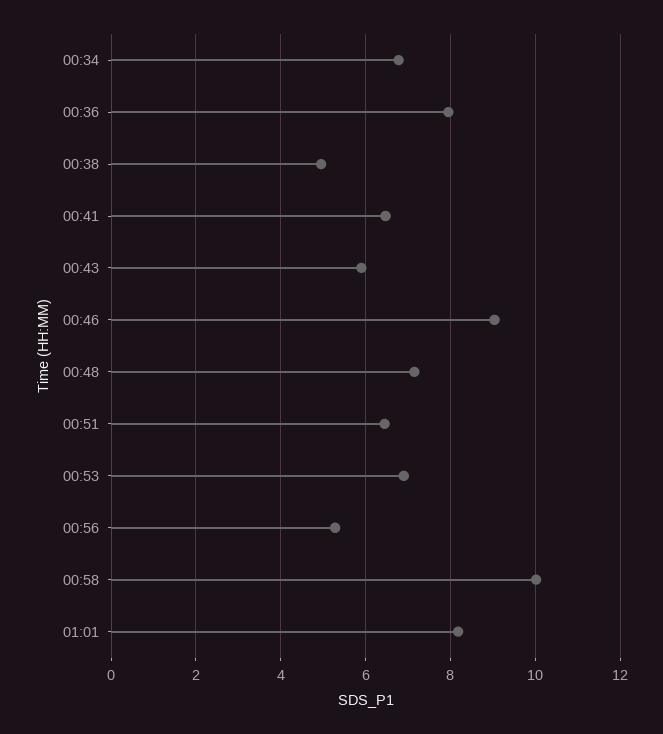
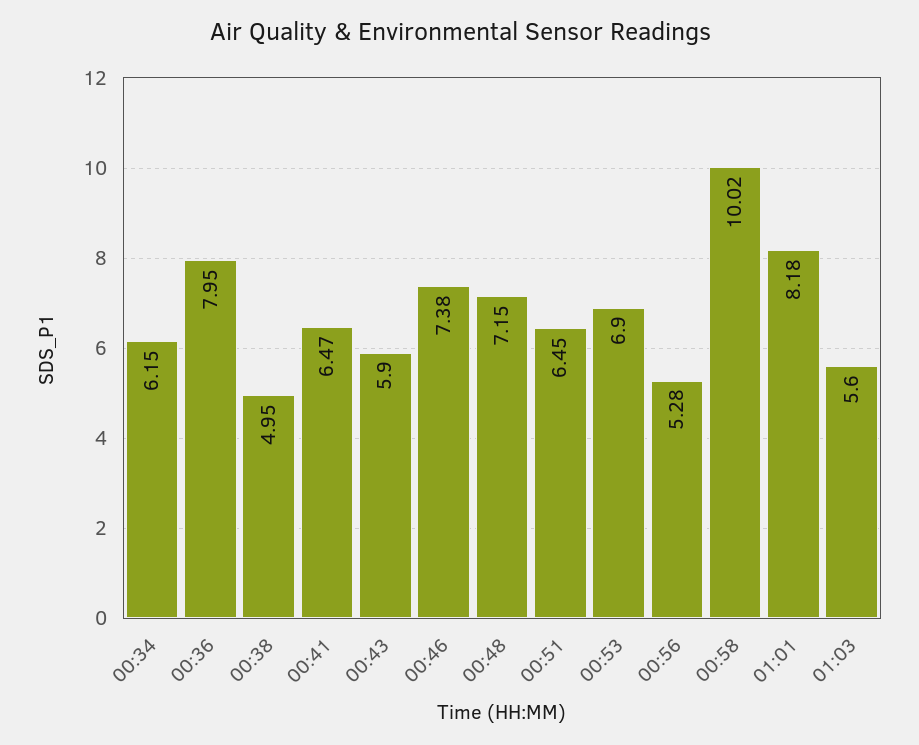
00:34: 6.8 -> 6.15
00:46: 9 -> 7.38
01:03: none -> 5.6

